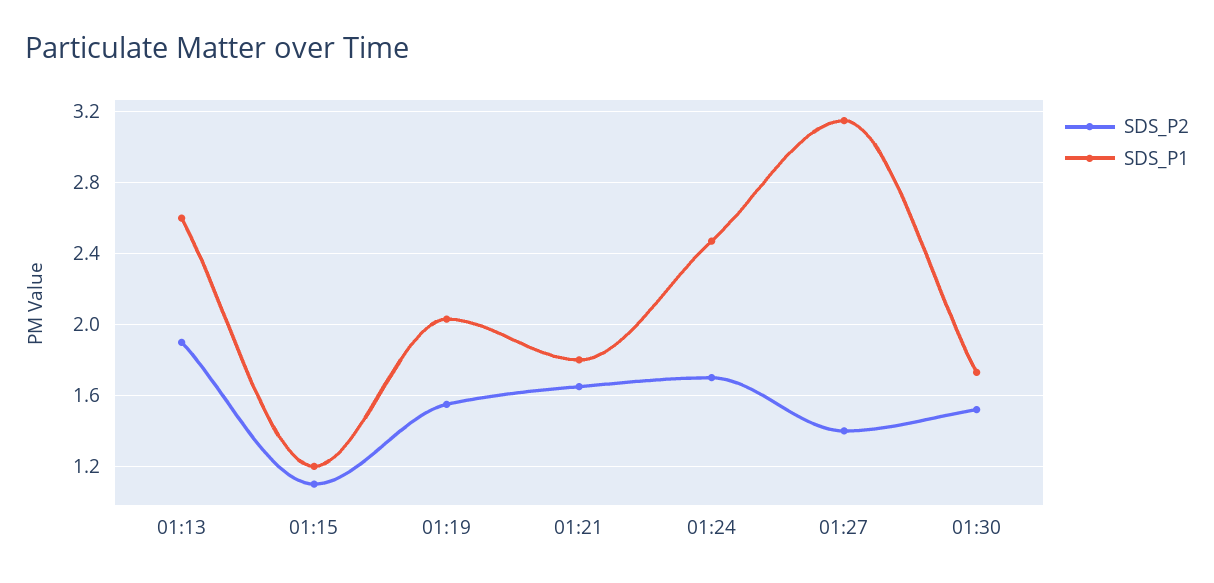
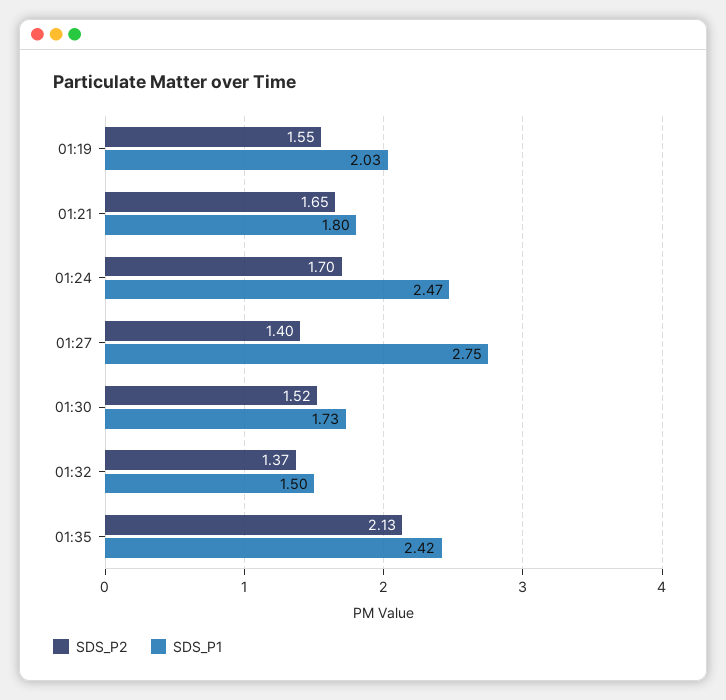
SDS_P2, 01:13: 1.9 -> none
SDS_P1, 01:13: 2.6 -> none
SDS_P2, 01:15: 1.1 -> none
SDS_P1, 01:15: 1.2 -> none
SDS_P1, 01:27: 3.15 -> 2.75
SDS_P2, 01:32: none -> 1.37
SDS_P1, 01:32: none -> 1.5
SDS_P2, 01:35: none -> 2.13
SDS_P1, 01:35: none -> 2.42

